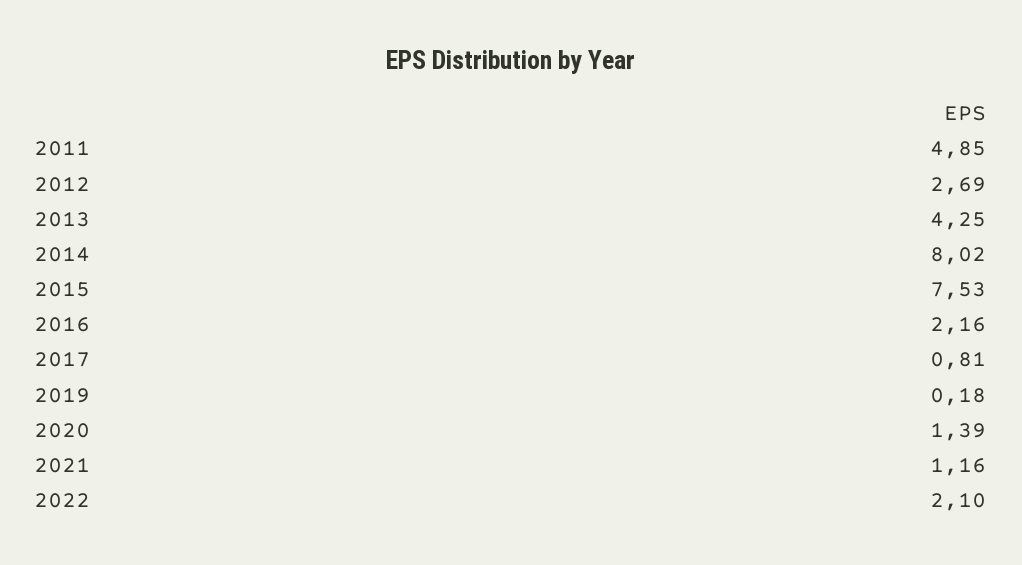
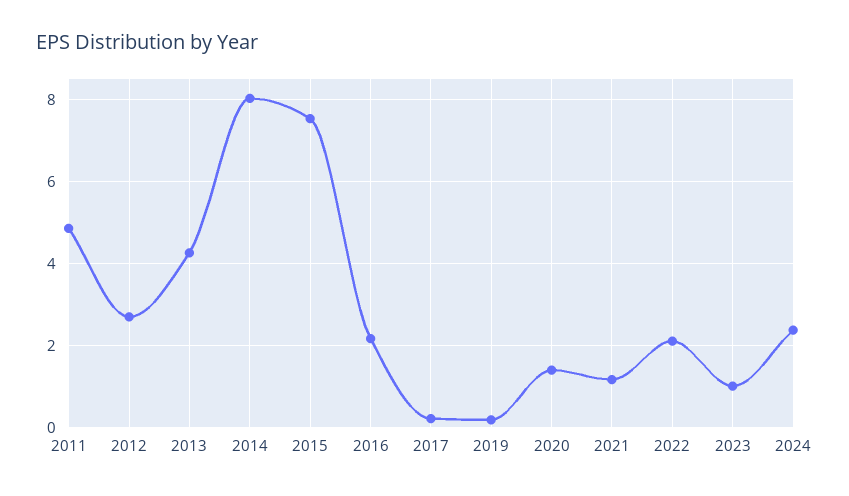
2017: 0.81 -> 0.2
2023: none -> 1
2024: none -> 2.4

